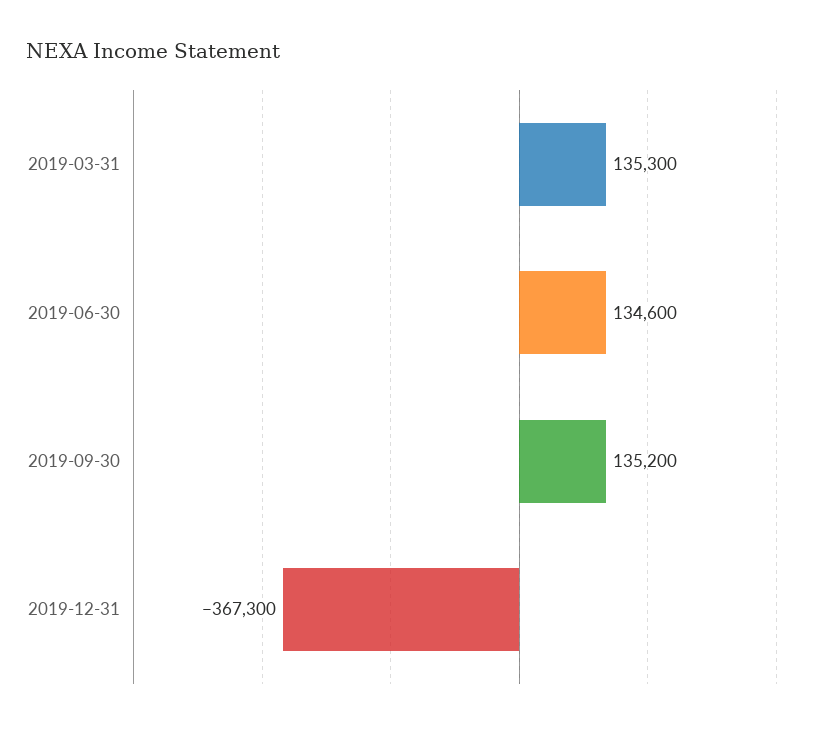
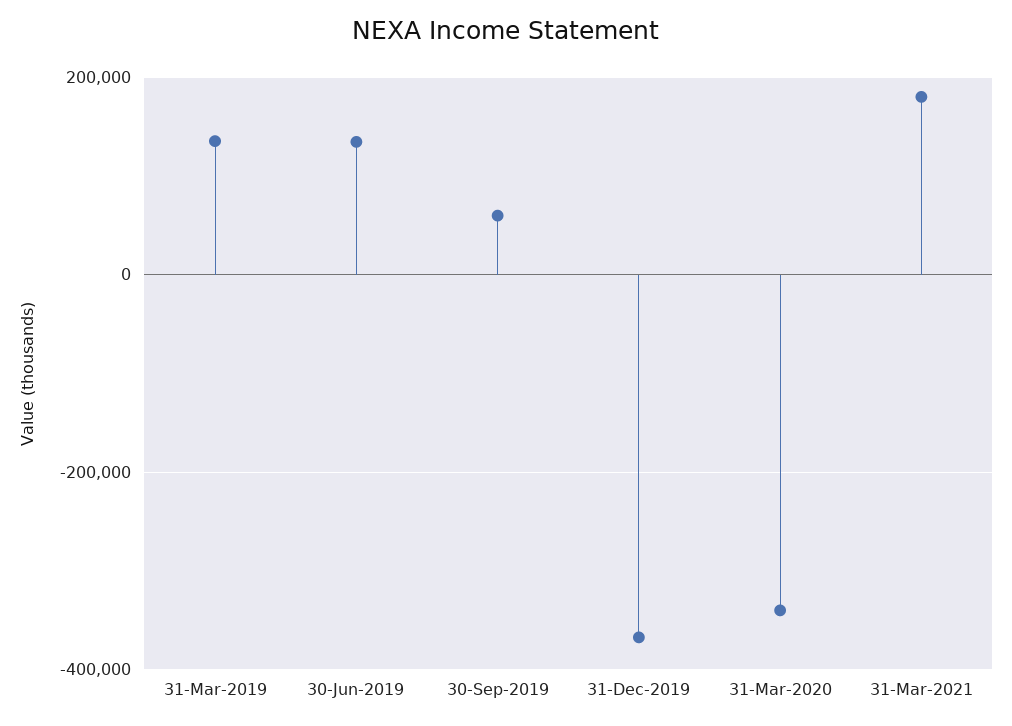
2019-09-30: 135200 -> 60000
31-Mar-2020: none -> -340000
31-Mar-2021: none -> 180000

